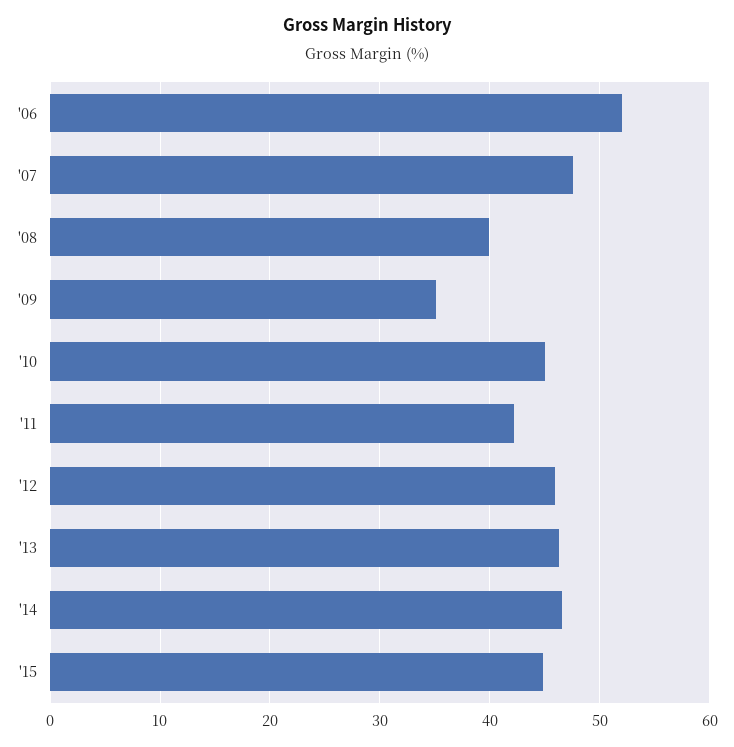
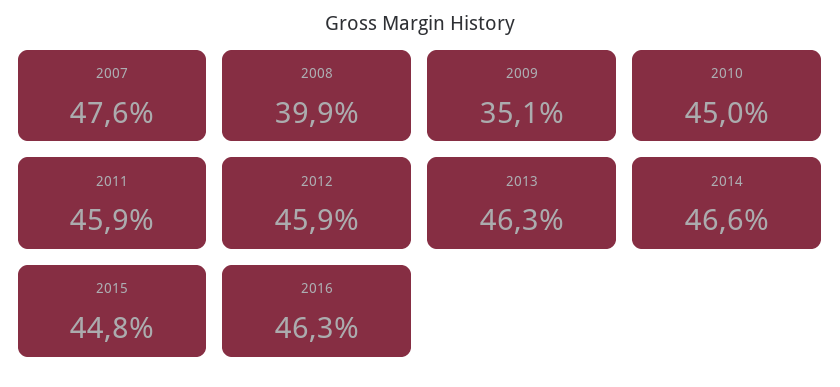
'06: 52 -> none
'11: 42 -> 45.9
2016: none -> 46.3

